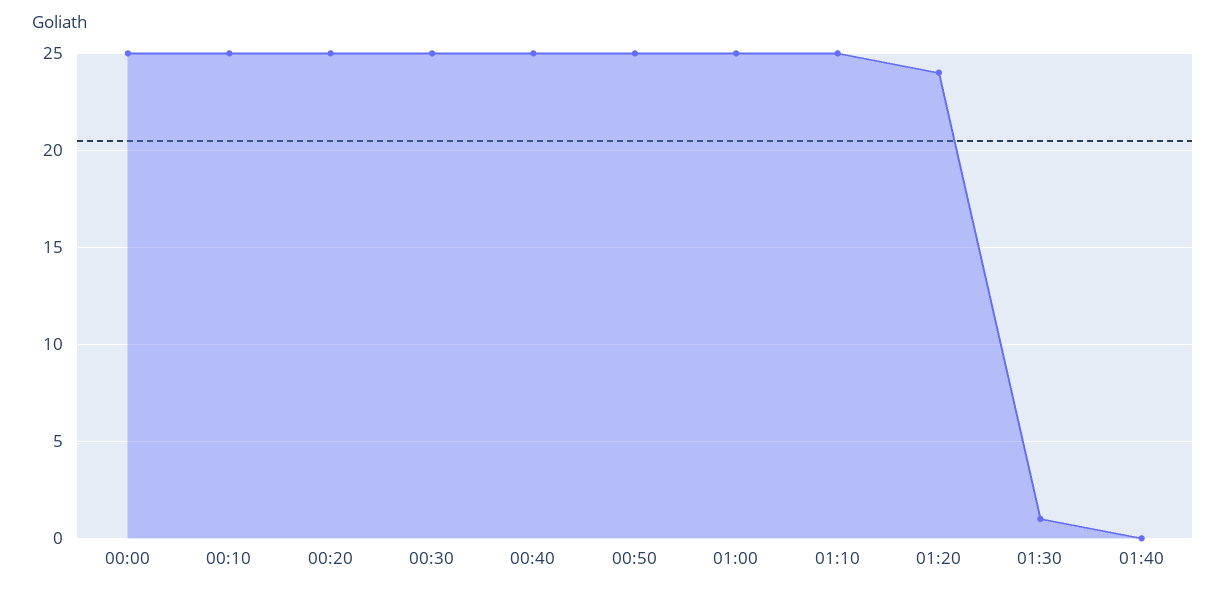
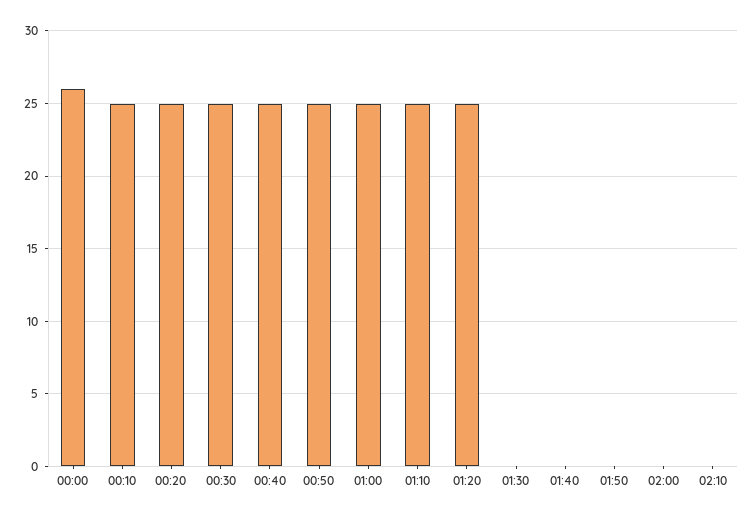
00:00: 25 -> 26
01:20: 24 -> 25
01:30: 1 -> 0
01:50: none -> 0
02:00: none -> 0
02:10: none -> 0

